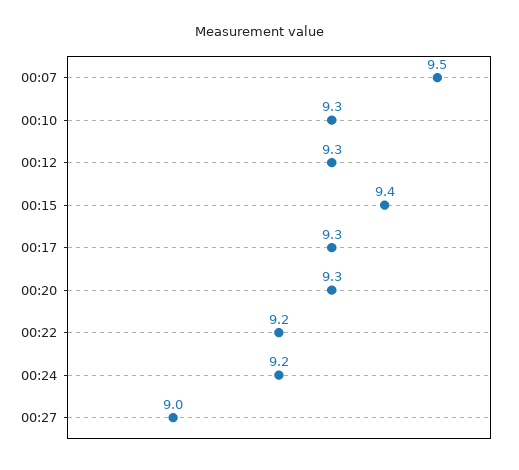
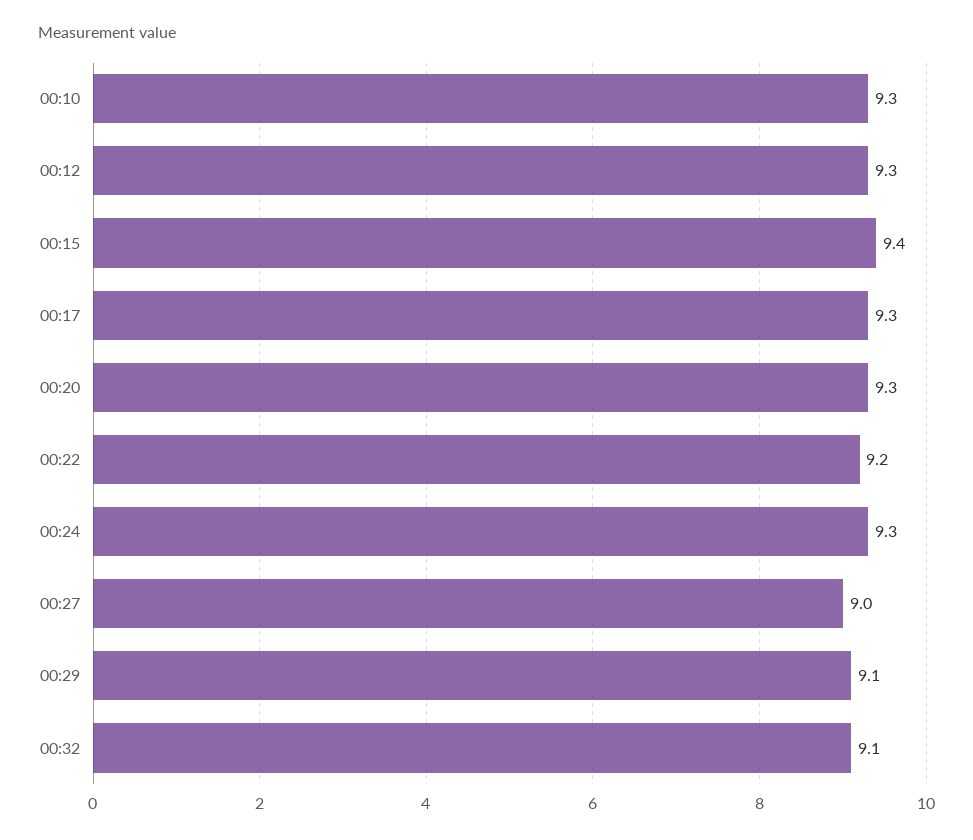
00:07: 9.5 -> none
00:24: 9.2 -> 9.3
00:29: none -> 9.1
00:32: none -> 9.1

